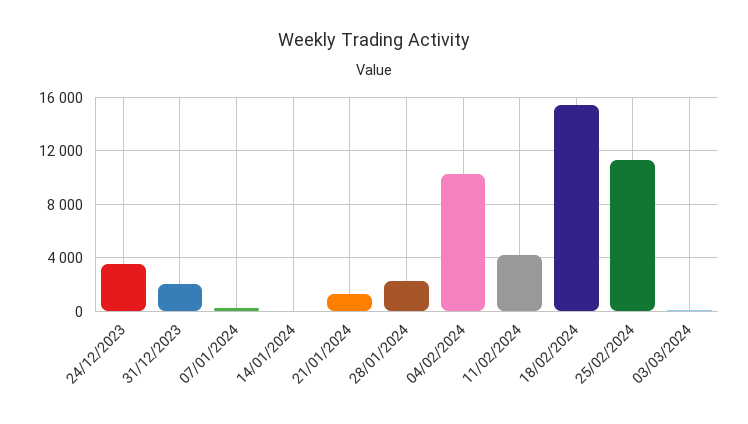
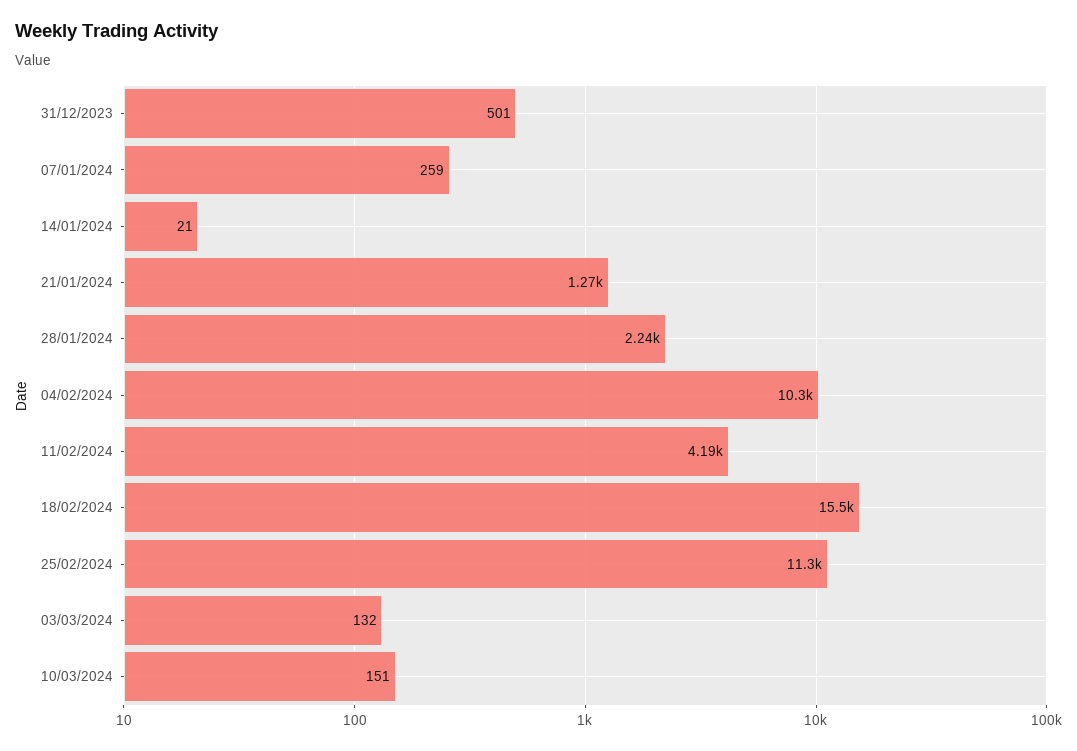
24/12/2023: 3500 -> none
31/12/2023: 2000 -> 501
10/03/2024: none -> 151

